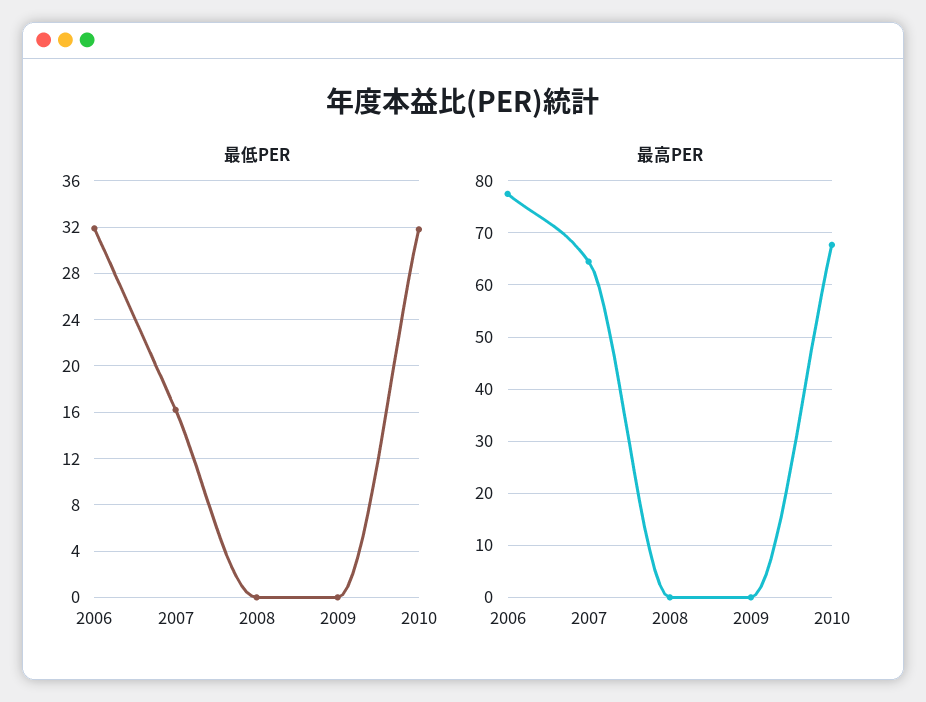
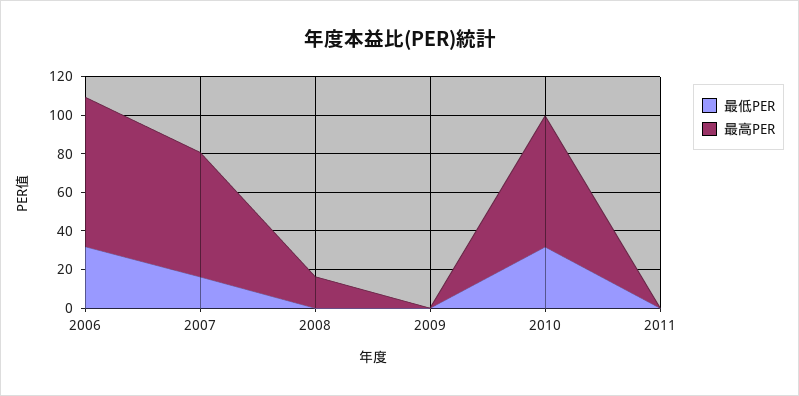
最高PER, 2008: 0 -> 15
最低PER, 2011: none -> 0
最高PER, 2011: none -> 0

